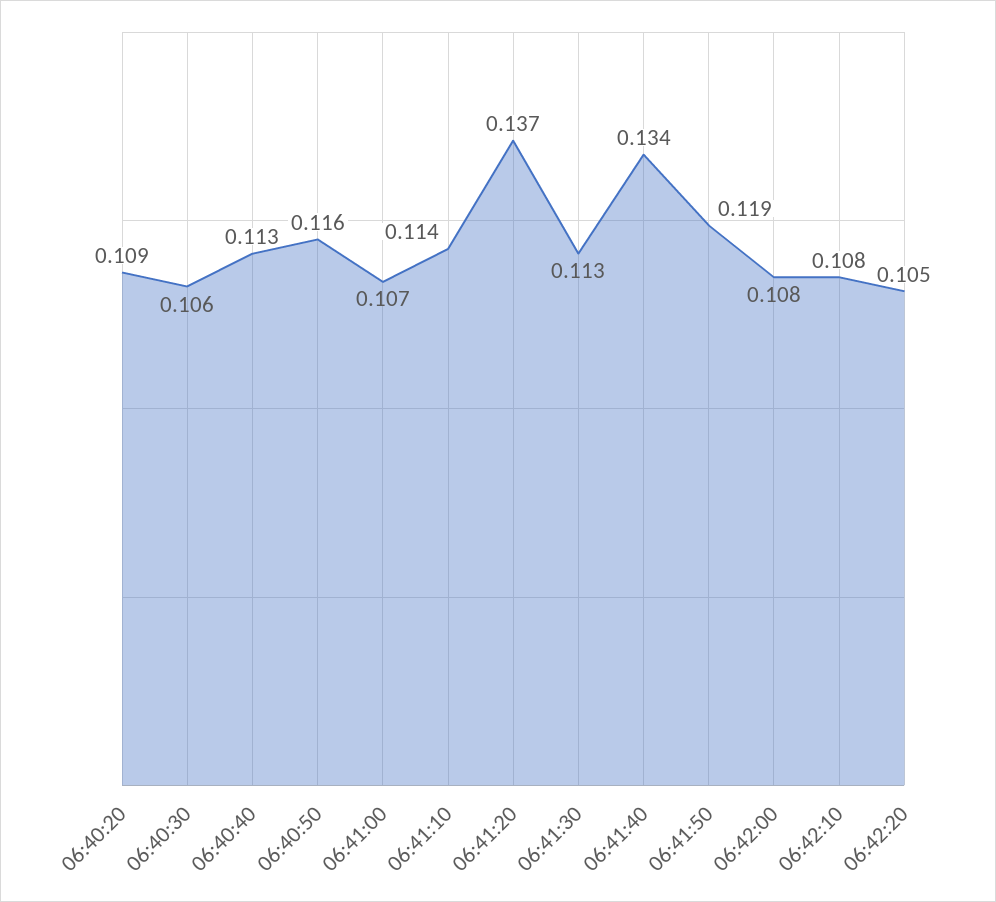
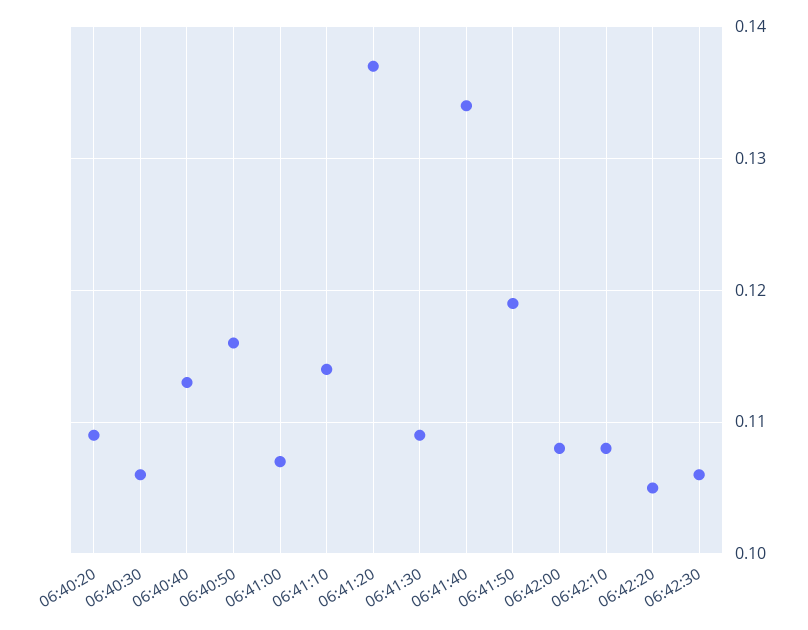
06:41:30: 0.113 -> 0.109
06:42:30: none -> 0.106

